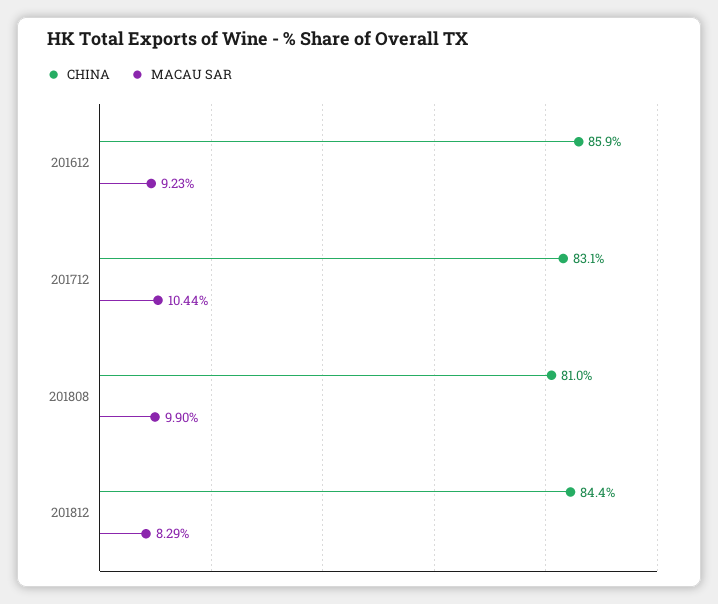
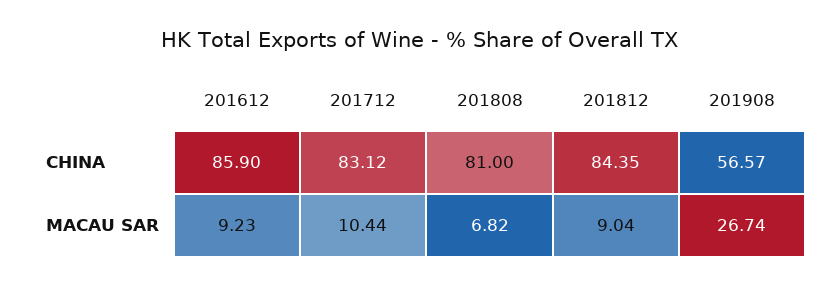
MACAU SAR, 201808: 9.9 -> 6.82
MACAU SAR, 201812: 8.29 -> 9.04
CHINA, 201908: none -> 56.57
MACAU SAR, 201908: none -> 26.74

